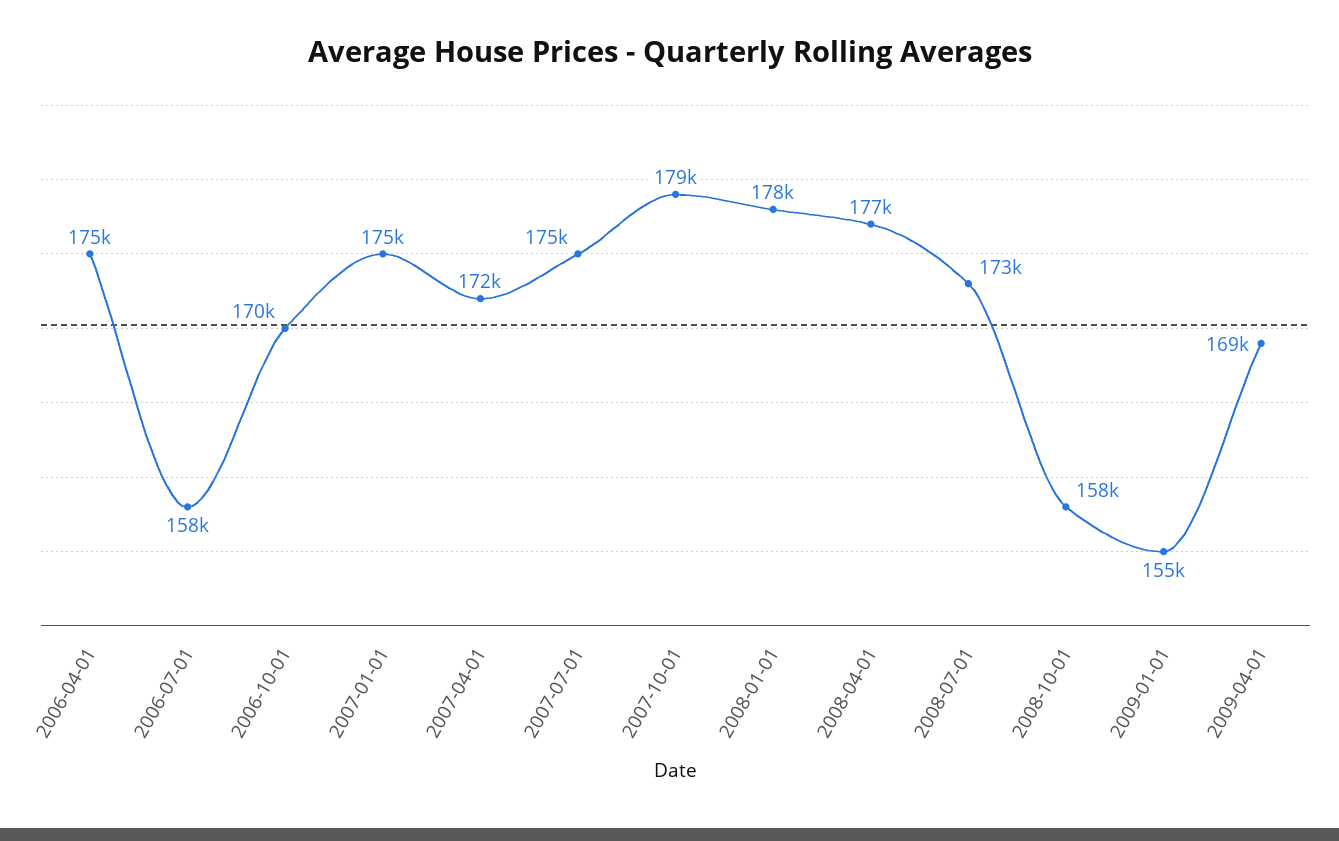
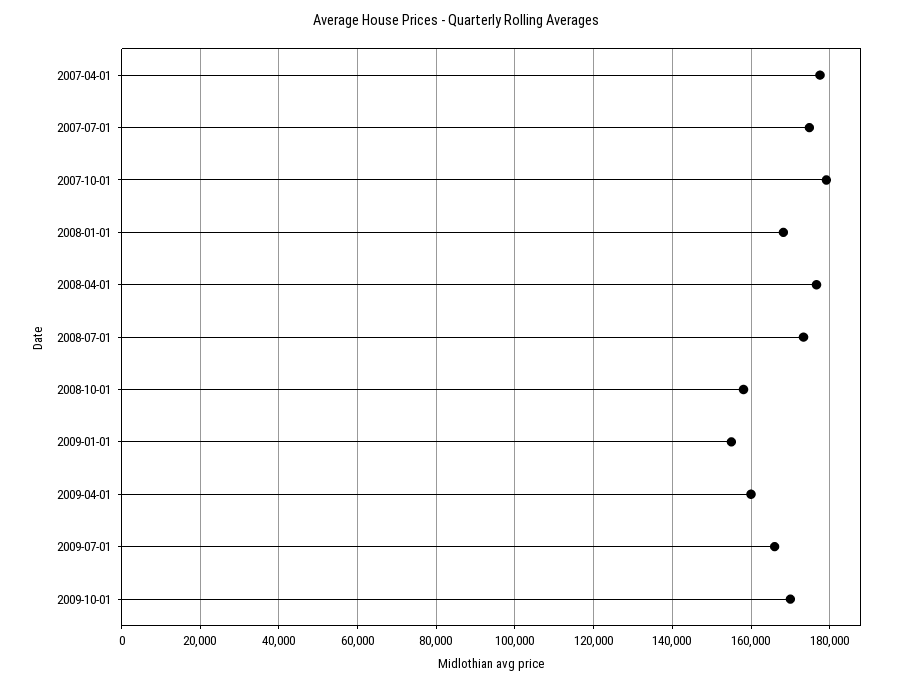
2006-04-01: 175000 -> none
2006-07-01: 158000 -> none
2006-10-01: 170000 -> none
2007-01-01: 175000 -> none
2007-04-01: 172000 -> 178000
2008-01-01: 178000 -> 168000
2009-04-01: 169000 -> 160000
2009-07-01: none -> 166000
2009-10-01: none -> 170000

